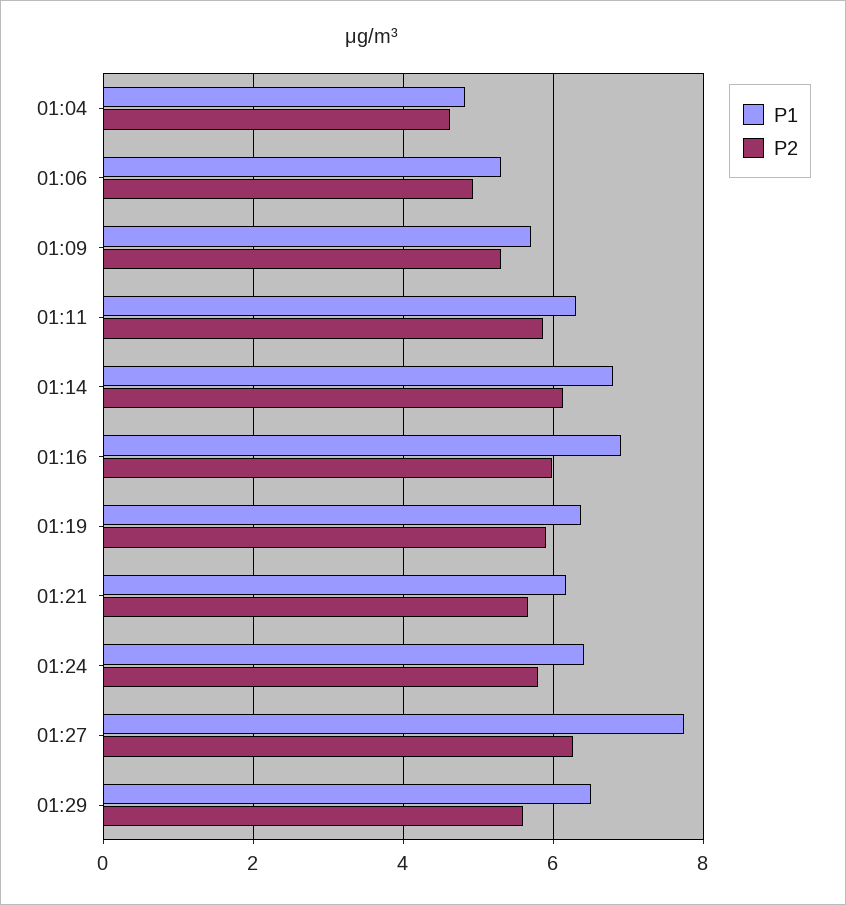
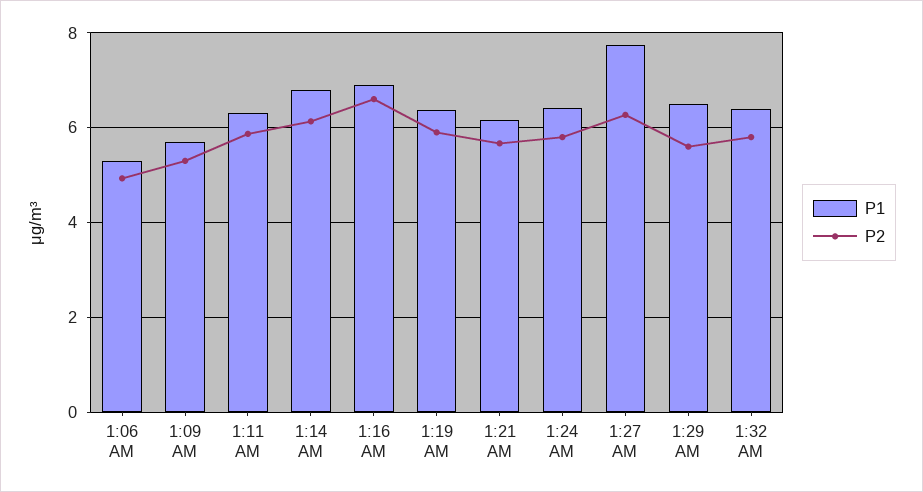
P1, 01:04: 4.8 -> none
P2, 01:04: 4.6 -> none
P2, 01:16: 6 -> 6.6
P1, 1:32 AM: none -> 6.4
P2, 1:32 AM: none -> 5.8

